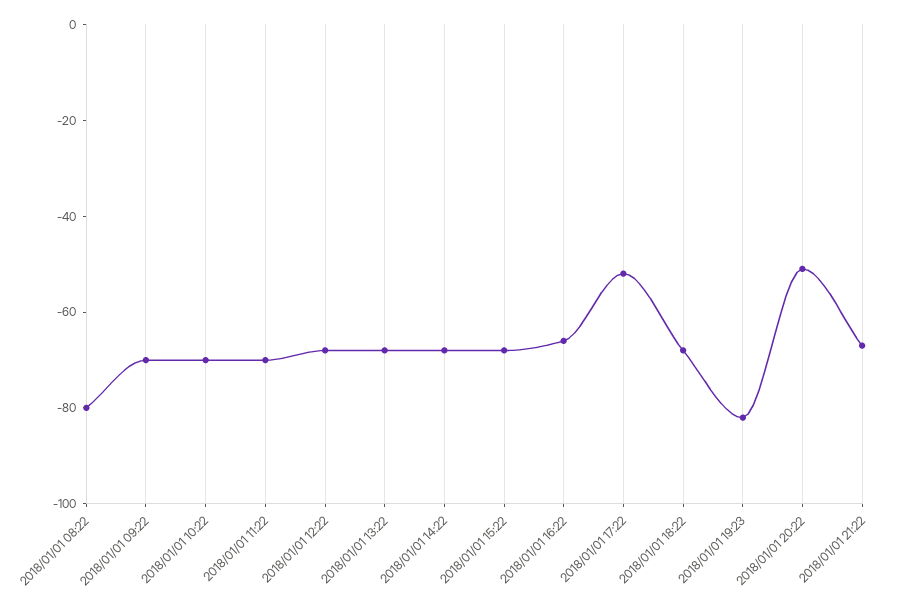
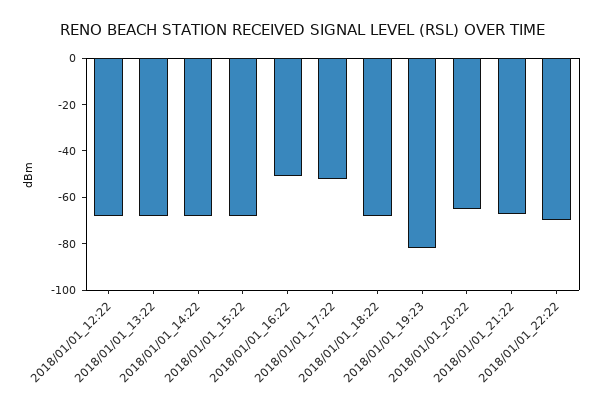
2018/01/01 08:22: -80 -> none
2018/01/01 09:22: -70 -> none
2018/01/01 10:22: -70 -> none
2018/01/01 11:22: -70 -> none
2018/01/01 16:22: -65 -> -50
2018/01/01 20:22: -50 -> -65
2018/01/01_22:22: none -> -70

